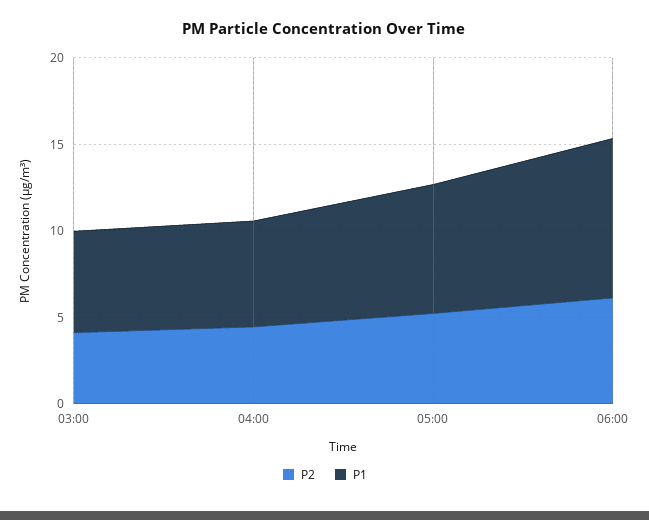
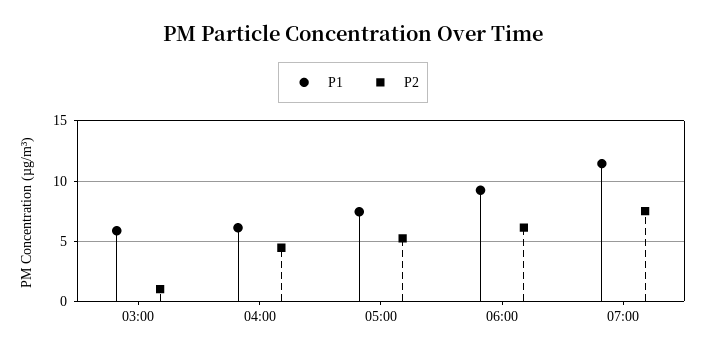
P2, 03:00: 4 -> 1
P1, 07:00: none -> 11.5
P2, 07:00: none -> 7.5

